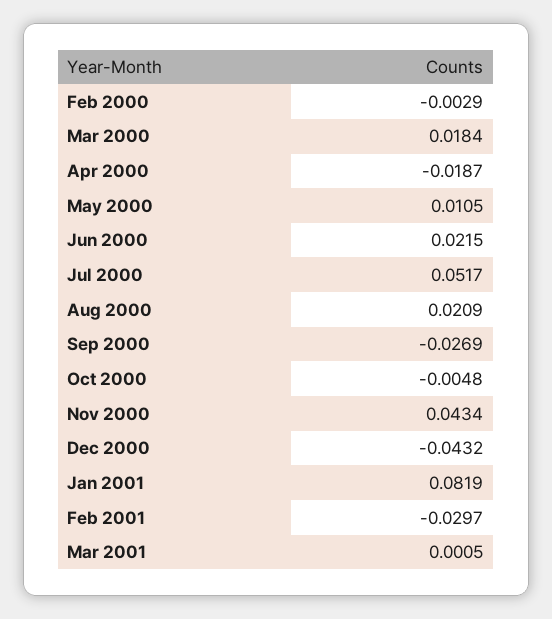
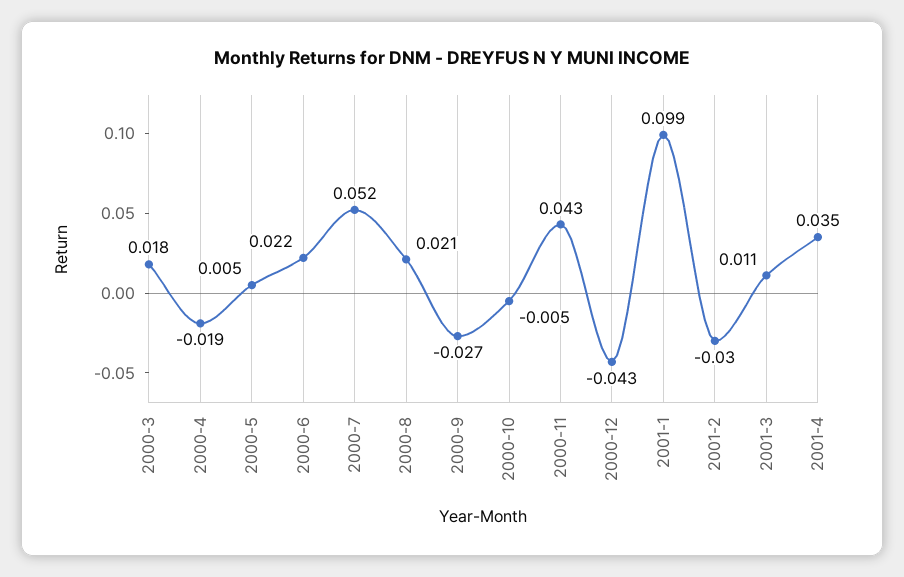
Feb 2000: -0.0029 -> none
May 2000: 0.0105 -> 0.005
Jan 2001: 0.0819 -> 0.099
Mar 2001: 0.0005 -> 0.011
2001-4: none -> 0.035

